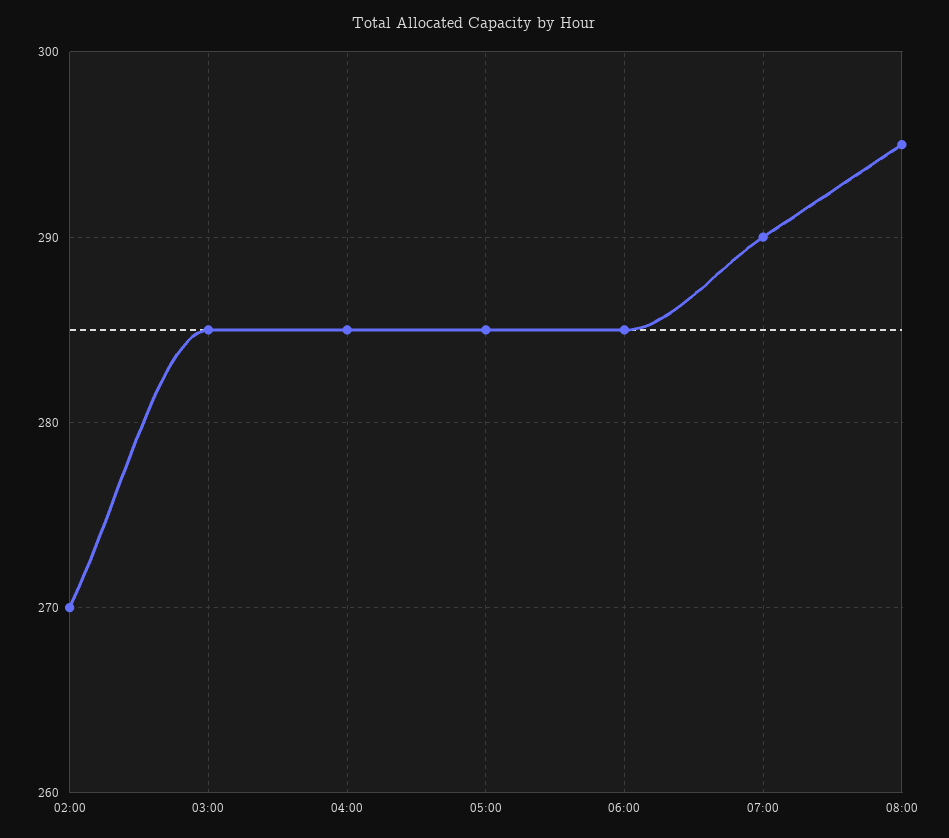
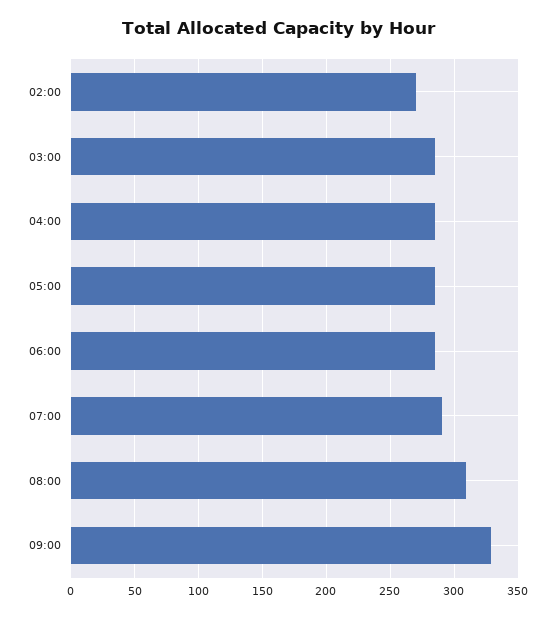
08:00: 295 -> 310
09:00: none -> 330

